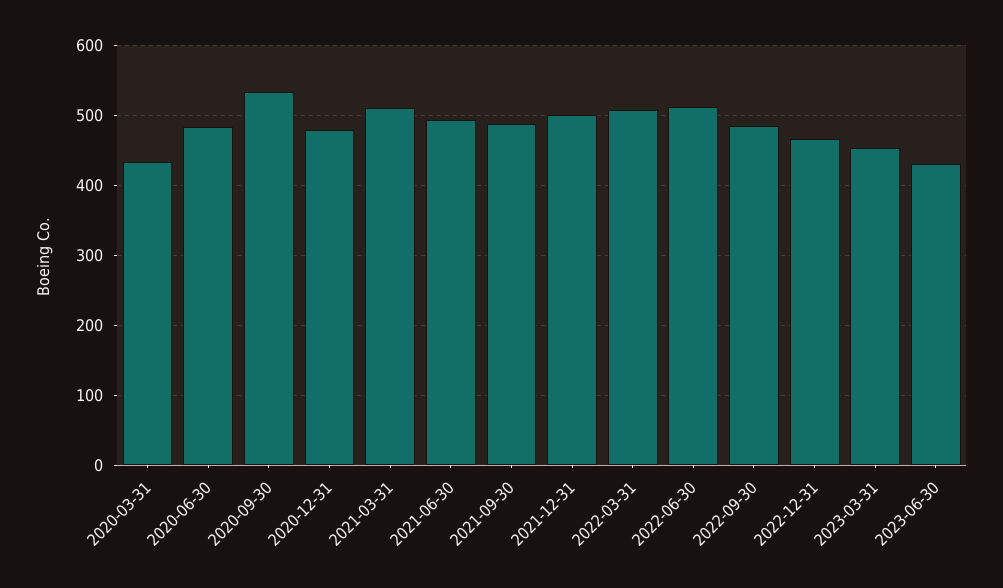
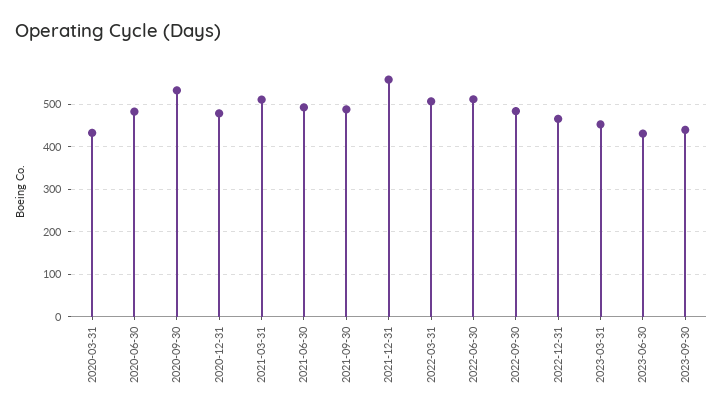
2021-12-31: 500 -> 560
2023-09-30: none -> 440

